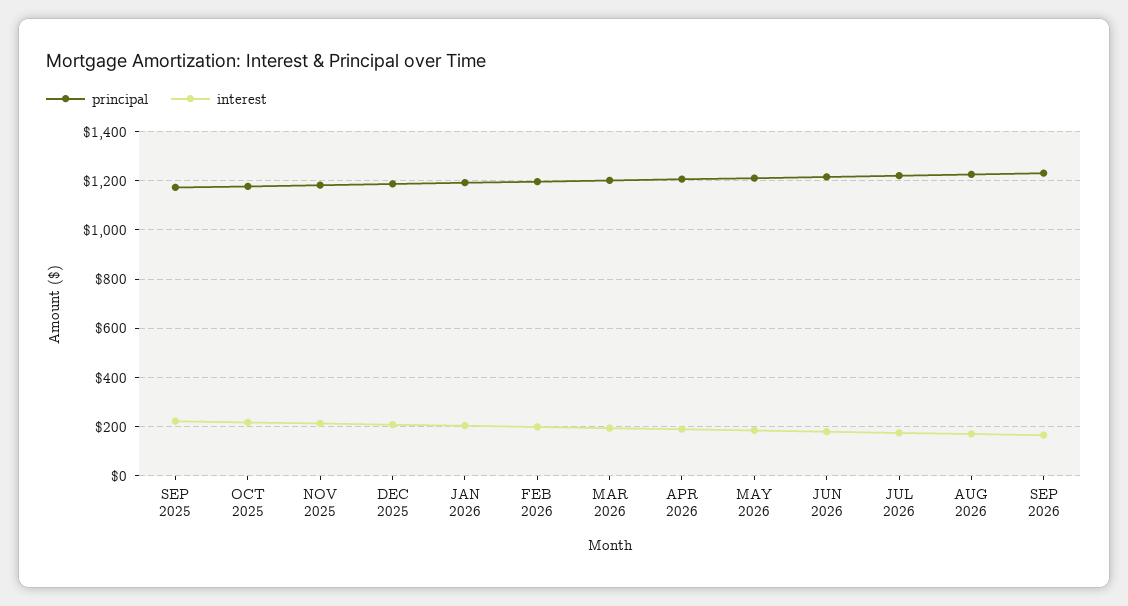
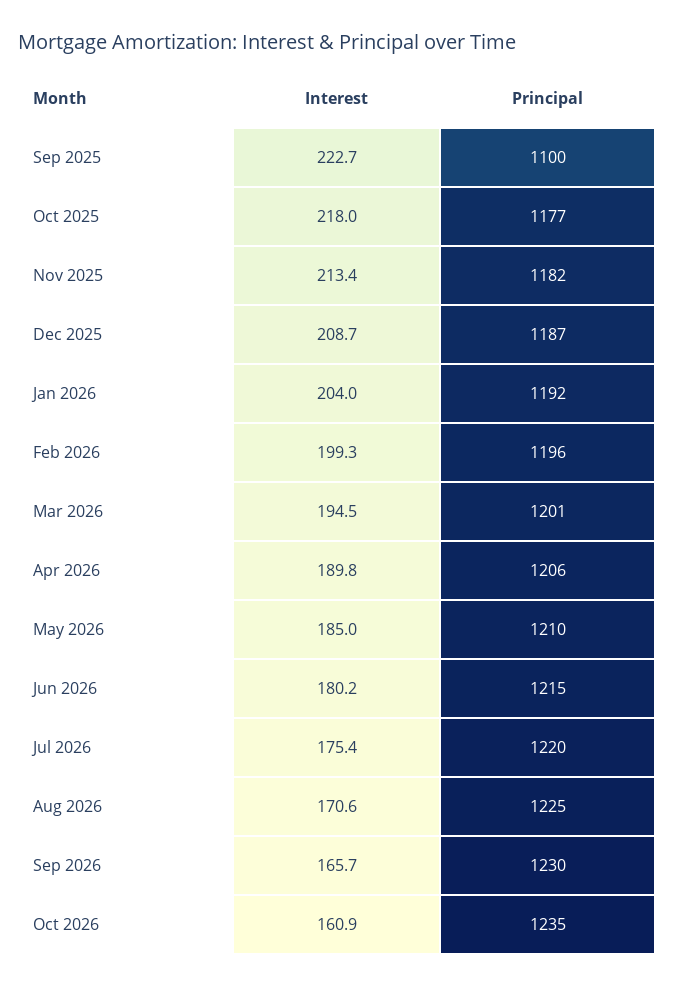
principal, SEP 2025: 1175 -> 1100
interest, Oct 2026: none -> 160.9
principal, Oct 2026: none -> 1235

